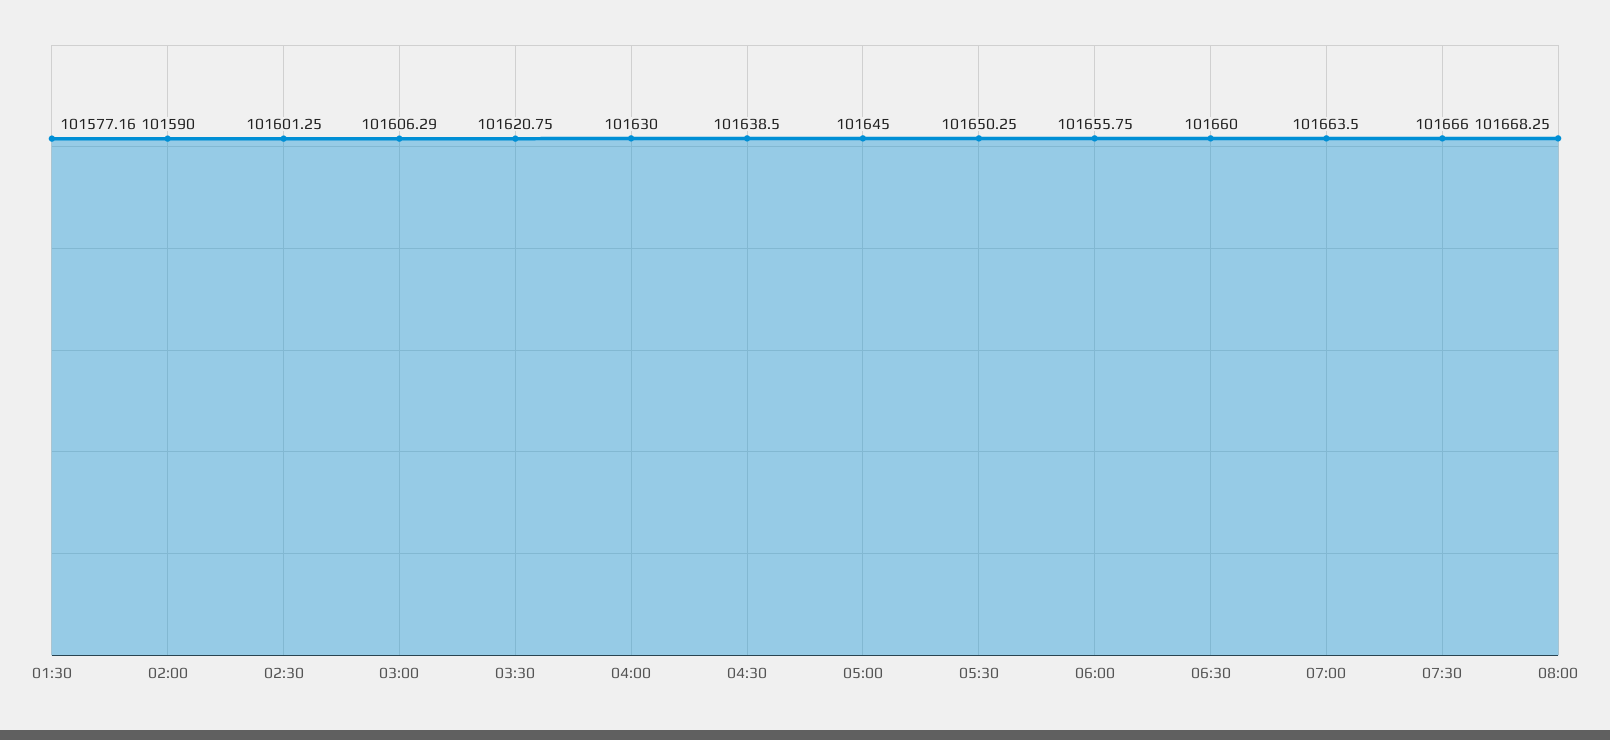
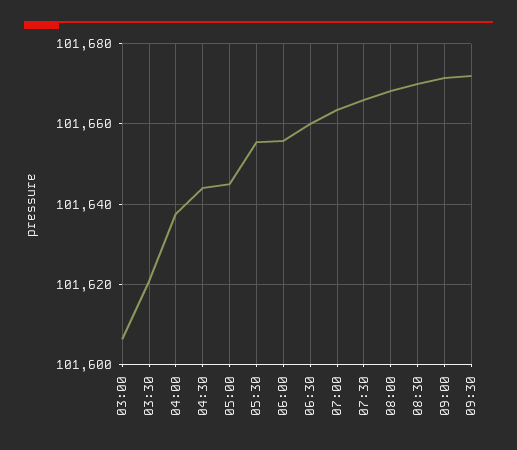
01:30: 101577.16 -> none
02:00: 101590 -> none
02:30: 101601.25 -> none
04:00: 101630 -> 101638
04:30: 101638.5 -> 101644
05:30: 101650.25 -> 101656
08:30: none -> 101670
09:00: none -> 101672
09:30: none -> 101672

